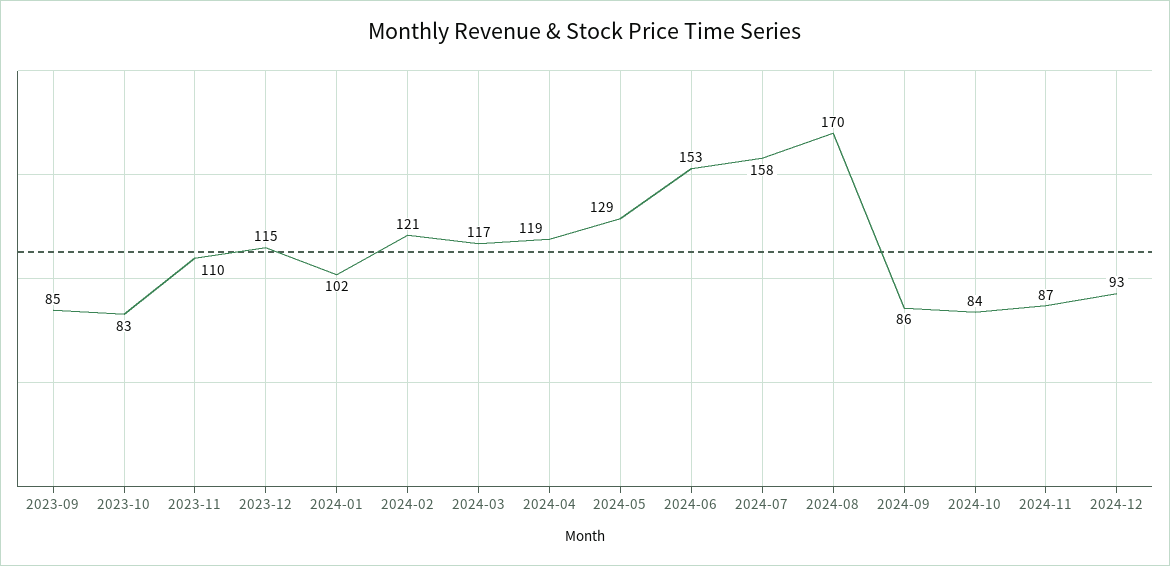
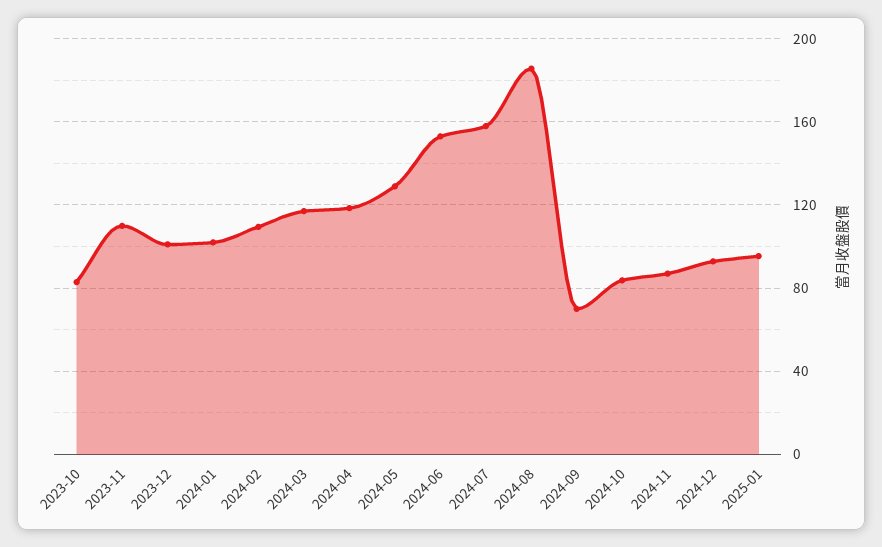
2023-09: 85 -> none
2023-12: 115 -> 100
2024-02: 121 -> 110
2024-08: 170 -> 185
2024-09: 86 -> 70
2025-01: none -> 95

